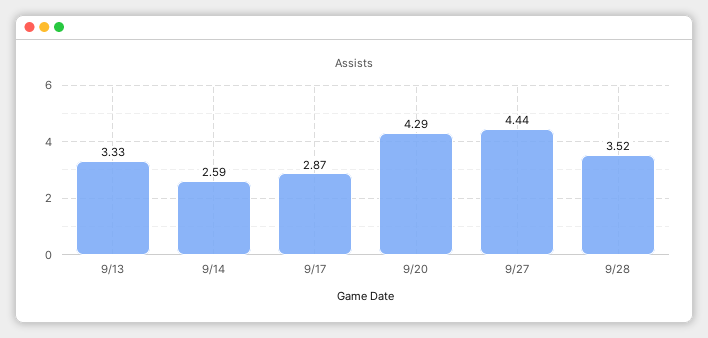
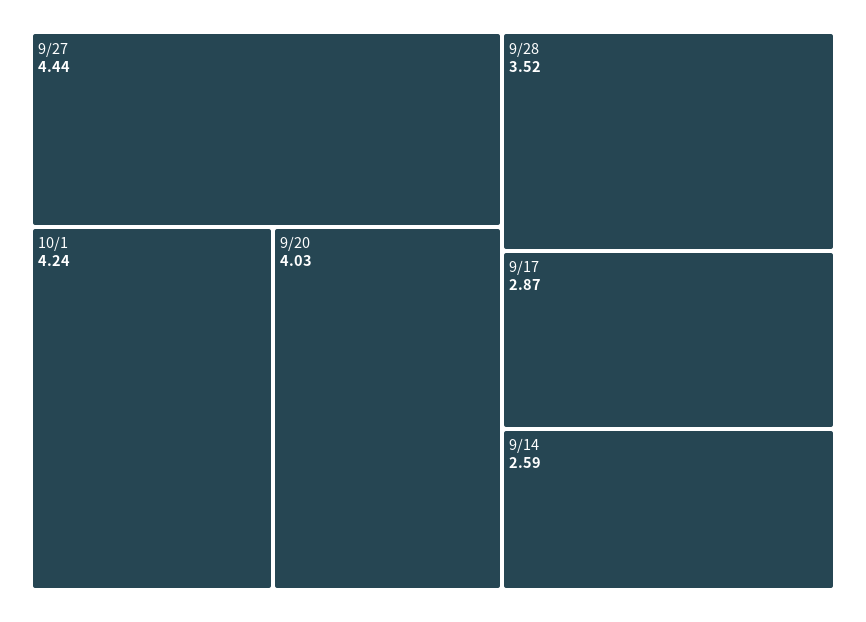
9/13: 3.33 -> none
9/20: 4.29 -> 4.03
10/1: none -> 4.24

